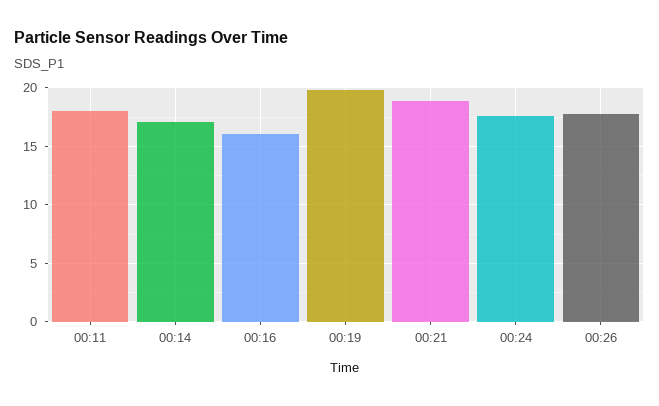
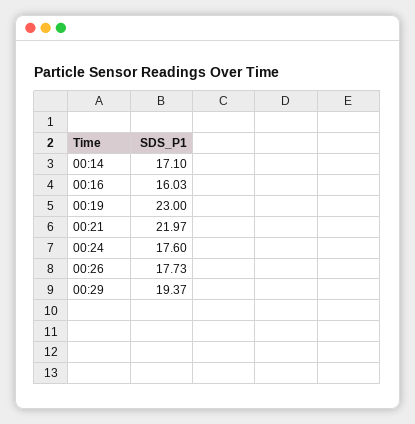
00:11: 18 -> none
00:19: 20 -> 23
00:21: 19 -> 21.97
00:29: none -> 19.37

